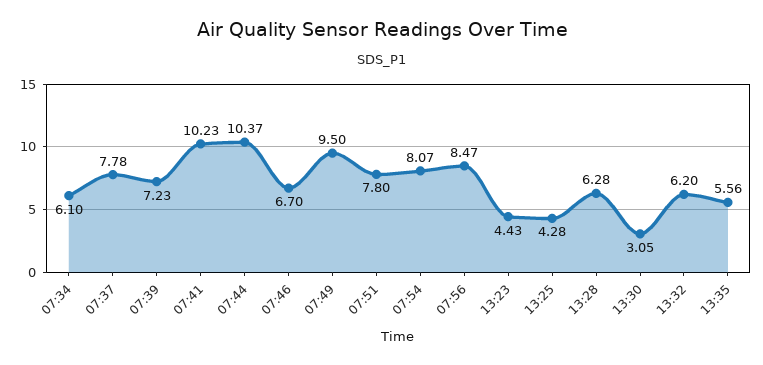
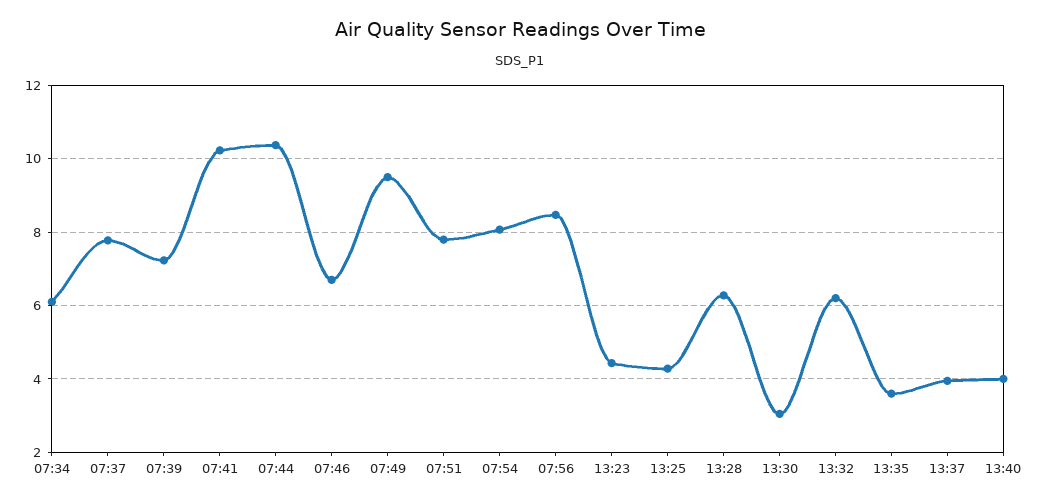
13:35: 5.56 -> 3.6
13:37: none -> 4
13:40: none -> 4

